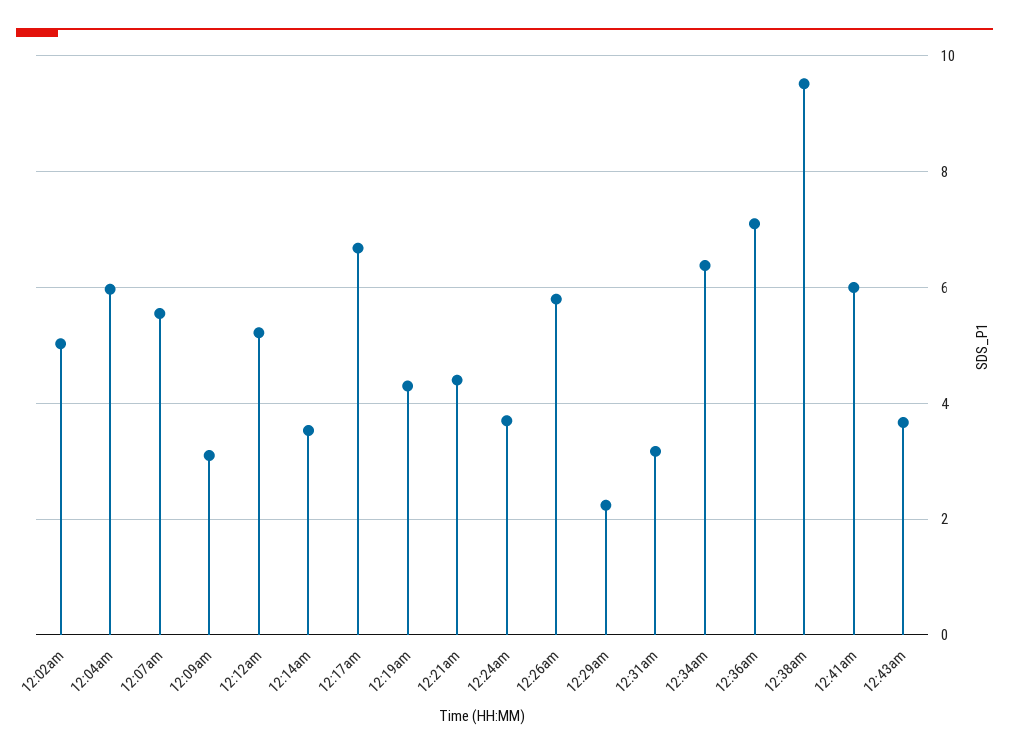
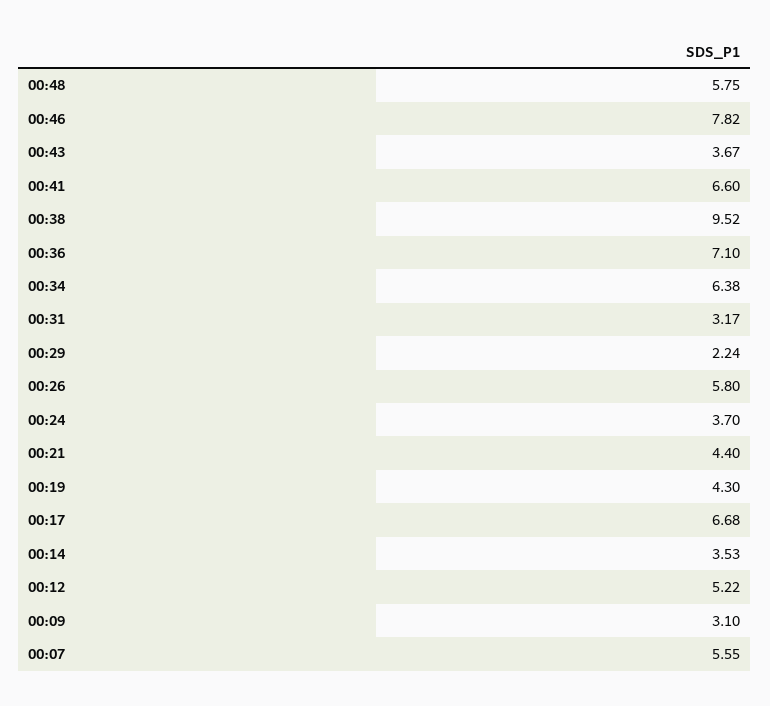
12:02am: 5 -> none
12:04am: 6 -> none
12:41am: 6 -> 6.6
00:48: none -> 5.75
00:46: none -> 7.82

